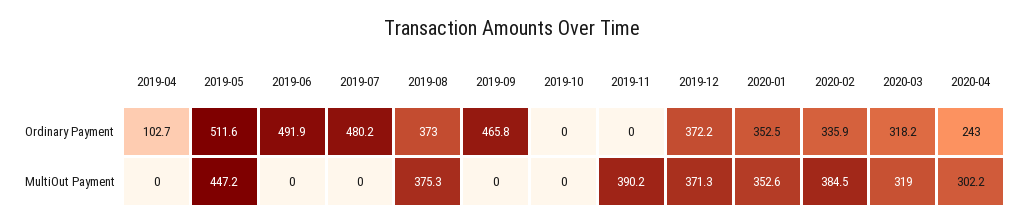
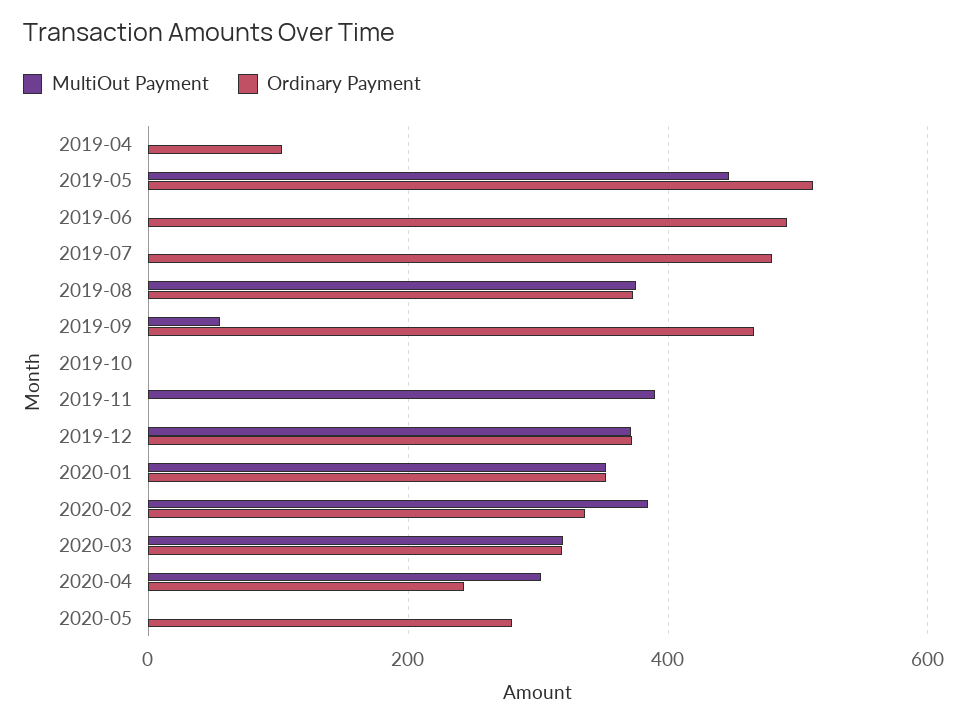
MultiOut Payment, 2019-09: 0 -> 60
MultiOut Payment, 2020-05: none -> 0
Ordinary Payment, 2020-05: none -> 280

